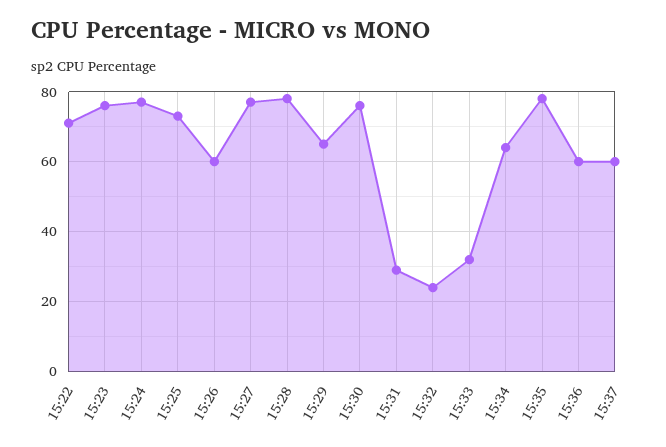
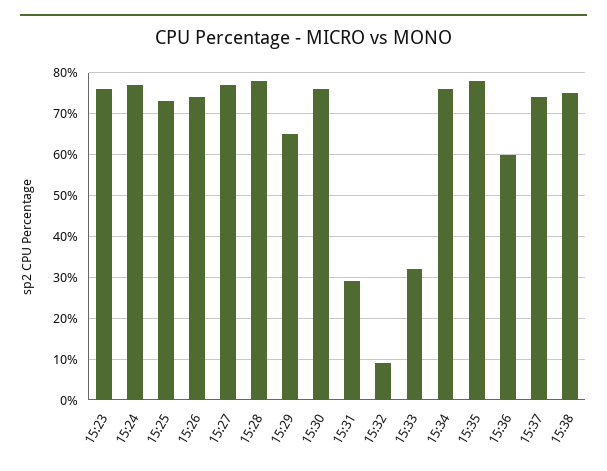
15:22: 70 -> none
15:26: 60 -> 75
15:32: 25 -> 10
15:34: 65 -> 75
15:37: 60 -> 75
15:38: none -> 75

